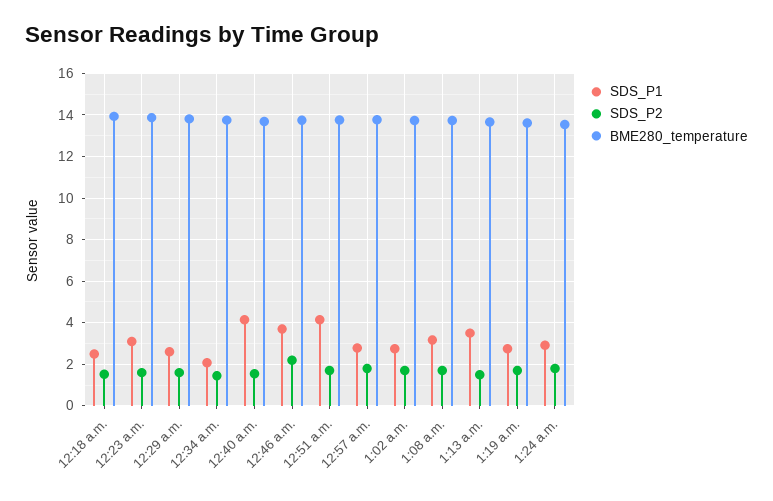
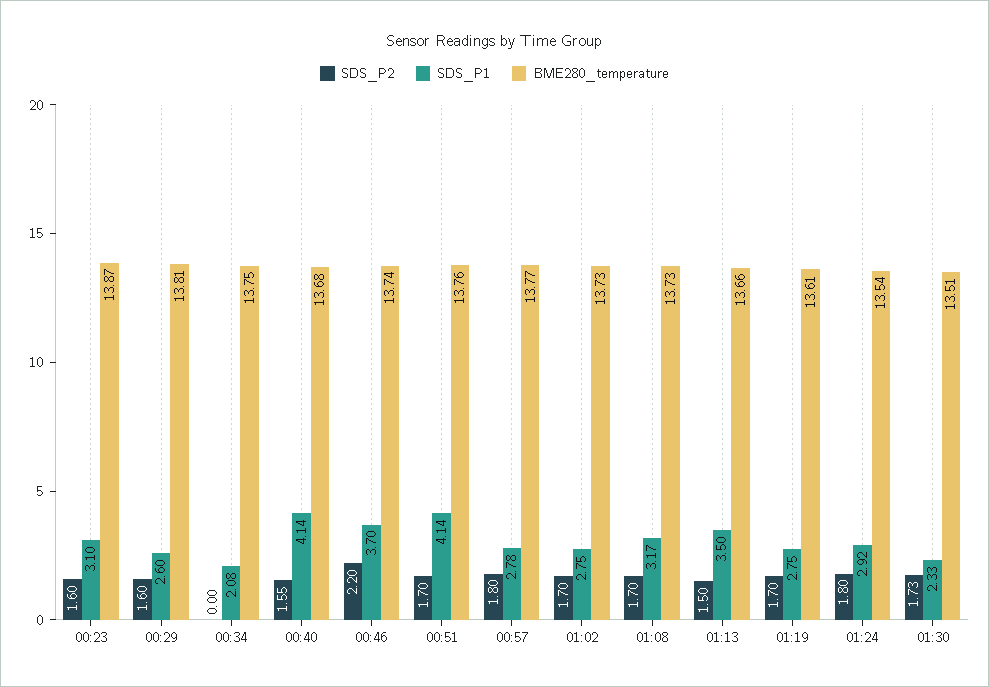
SDS_P1, 12:18 a.m.: 2.5 -> none
SDS_P2, 12:18 a.m.: 1.5 -> none
BME280_temperature, 12:18 a.m.: 14 -> none
SDS_P2, 12:34 a.m.: 1.5 -> 0
SDS_P2, 01:30: none -> 1.73
SDS_P1, 01:30: none -> 2.33
BME280_temperature, 01:30: none -> 13.51

